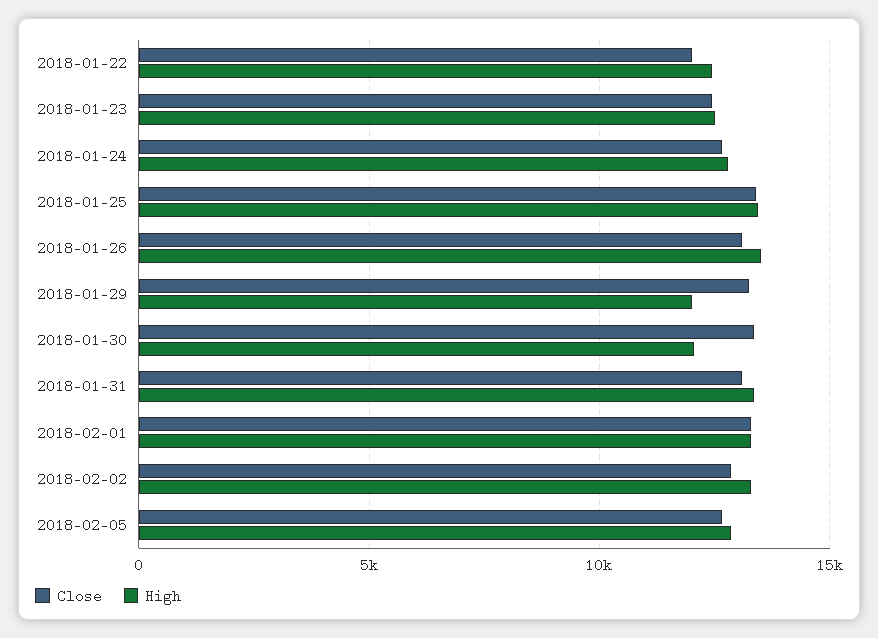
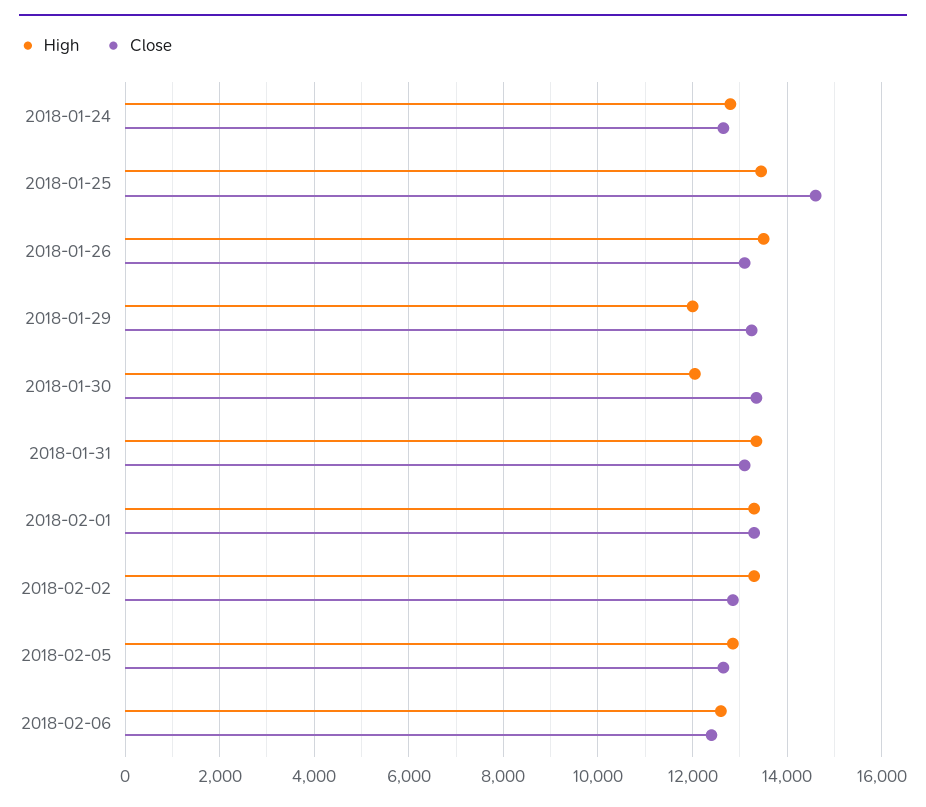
Close, 2018-01-22: 12000 -> none
High, 2018-01-22: 12500 -> none
Close, 2018-01-23: 12500 -> none
High, 2018-01-23: 12500 -> none
Close, 2018-01-25: 13500 -> 14600
High, 2018-02-06: none -> 12600
Close, 2018-02-06: none -> 12400

